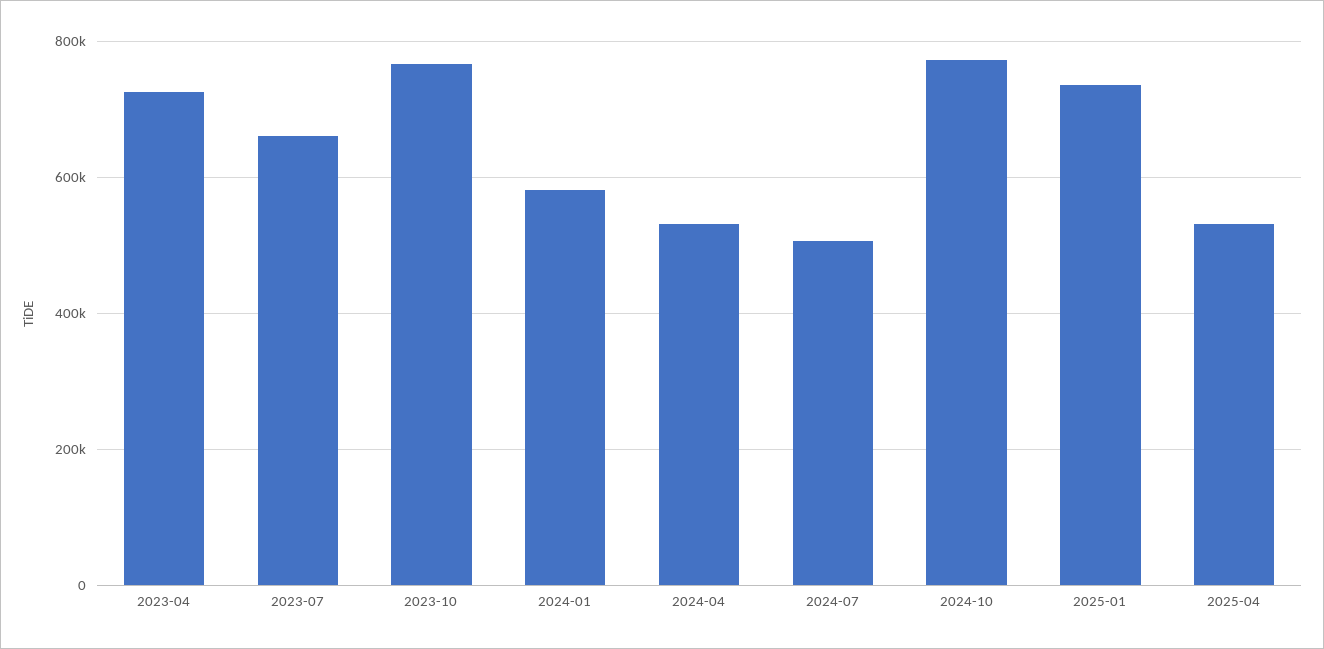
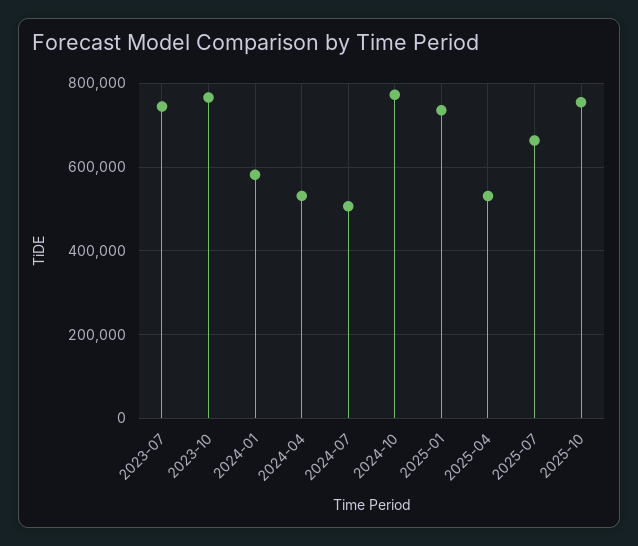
2023-04: 720000 -> none
2023-07: 660000 -> 740000
2025-07: none -> 660000
2025-10: none -> 760000

